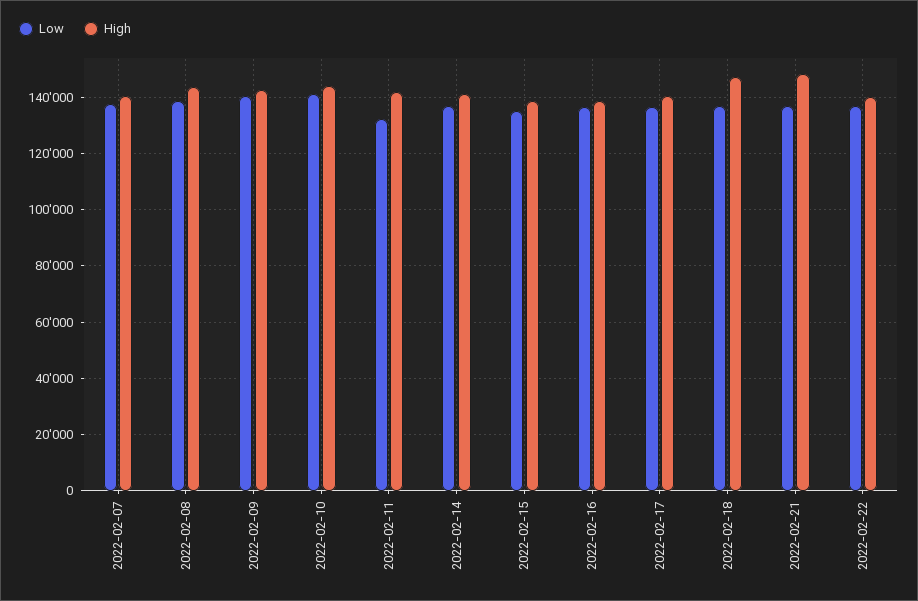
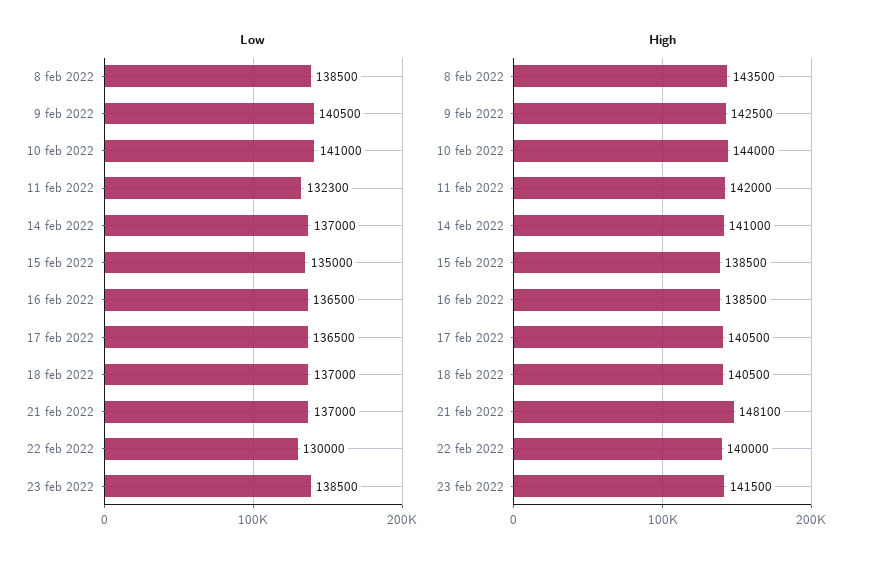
Low, 2022-02-07: 137500 -> none
High, 2022-02-07: 140000 -> none
High, 2022-02-18: 147500 -> 140500
Low, 2022-02-22: 137500 -> 130000
Low, 23 feb 2022: none -> 138500
High, 23 feb 2022: none -> 141500

